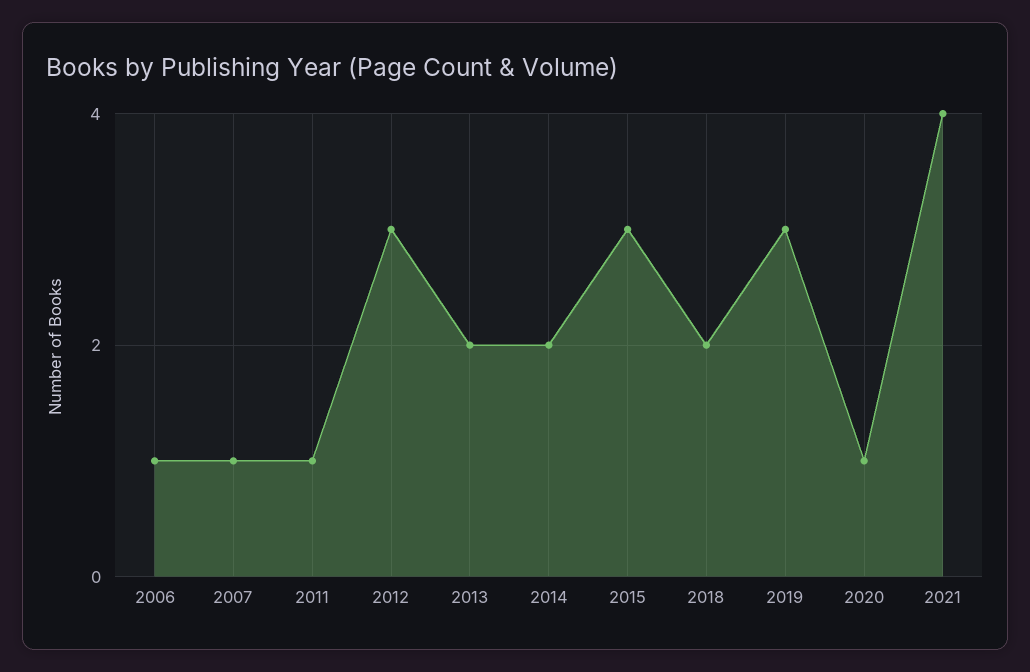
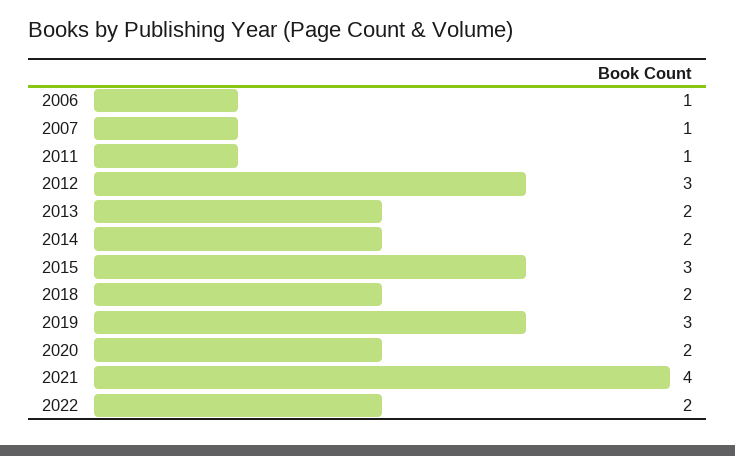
2020: 1 -> 2
2022: none -> 2

